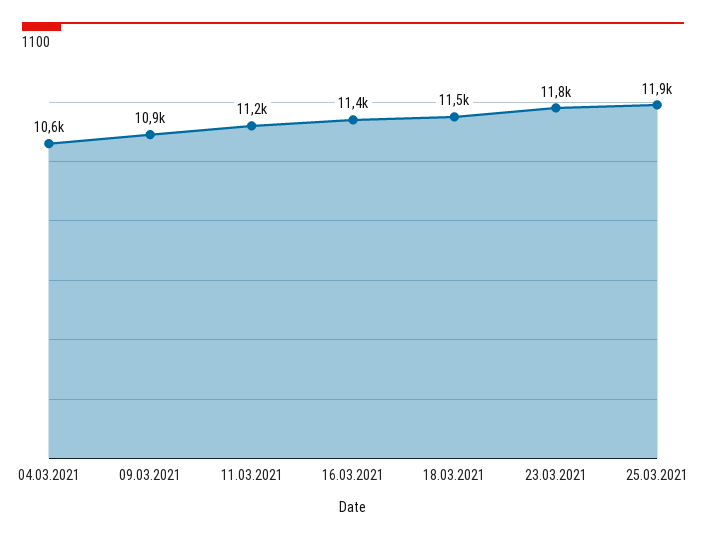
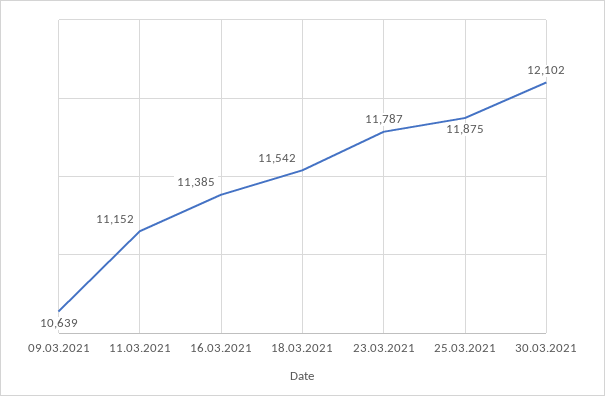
04.03.2021: 10600 -> none
09.03.2021: 10900 -> 10639
30.03.2021: none -> 12102

